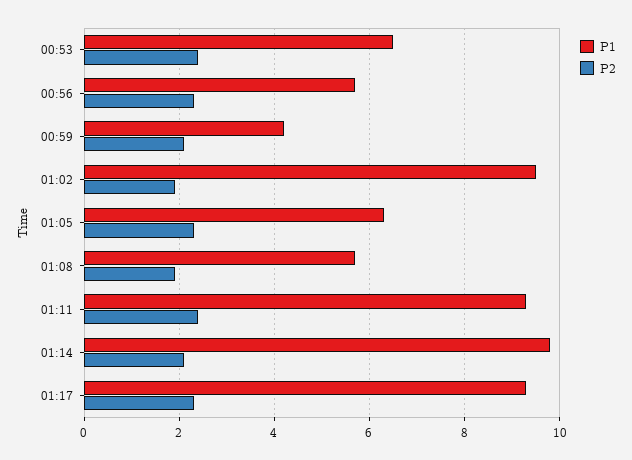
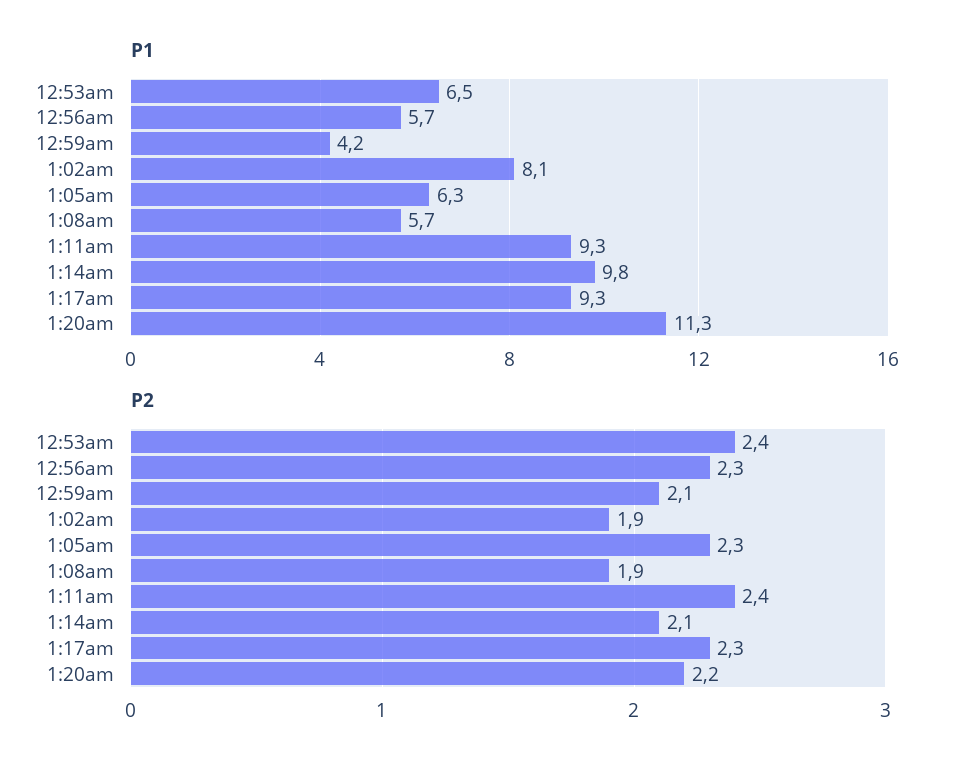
P1, 01:02: 9.5 -> 8.1
P1, 1:20am: none -> 11.3
P2, 1:20am: none -> 2.2

